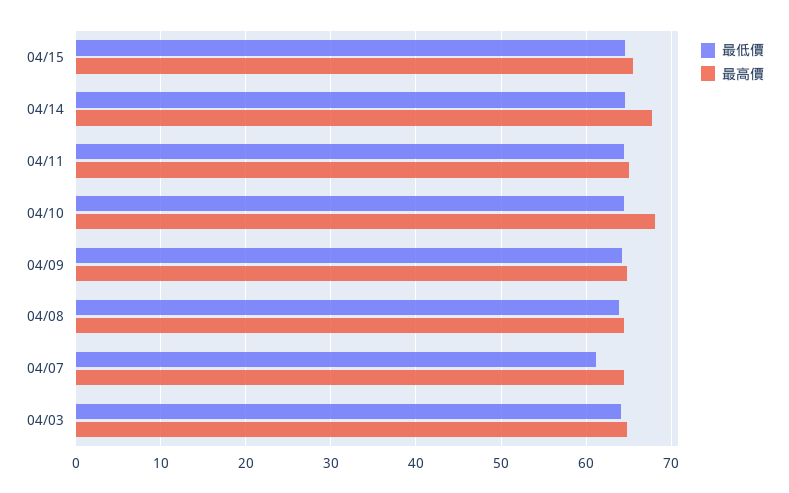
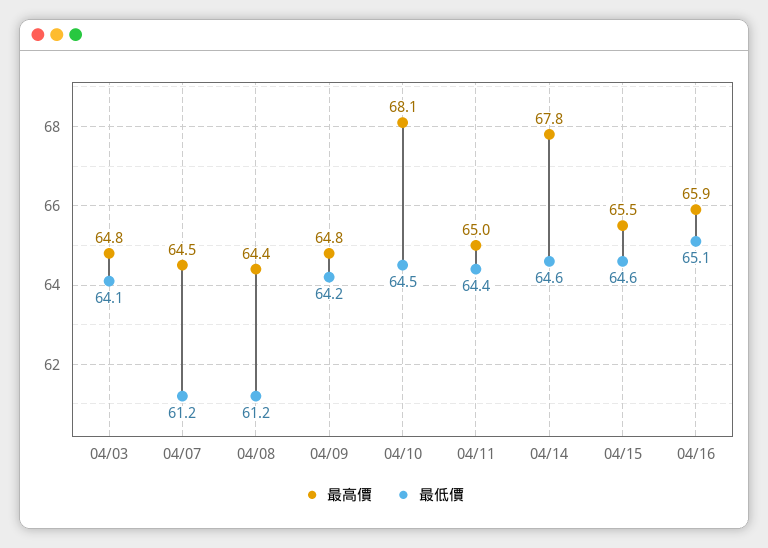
最低價, 04/08: 64 -> 61.2
最高價, 04/16: none -> 65.9
最低價, 04/16: none -> 65.1

